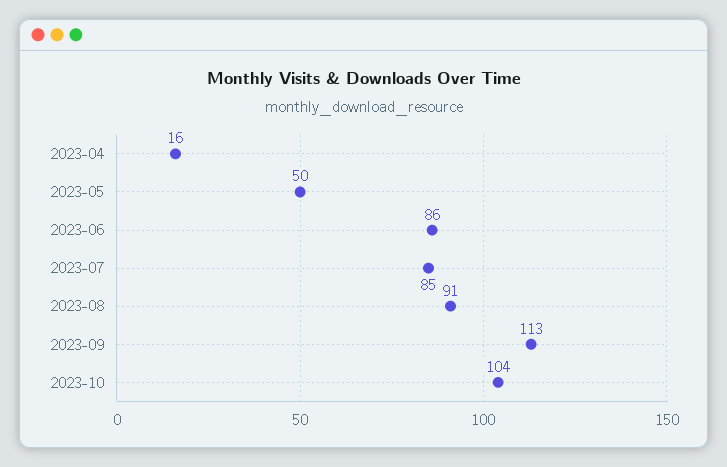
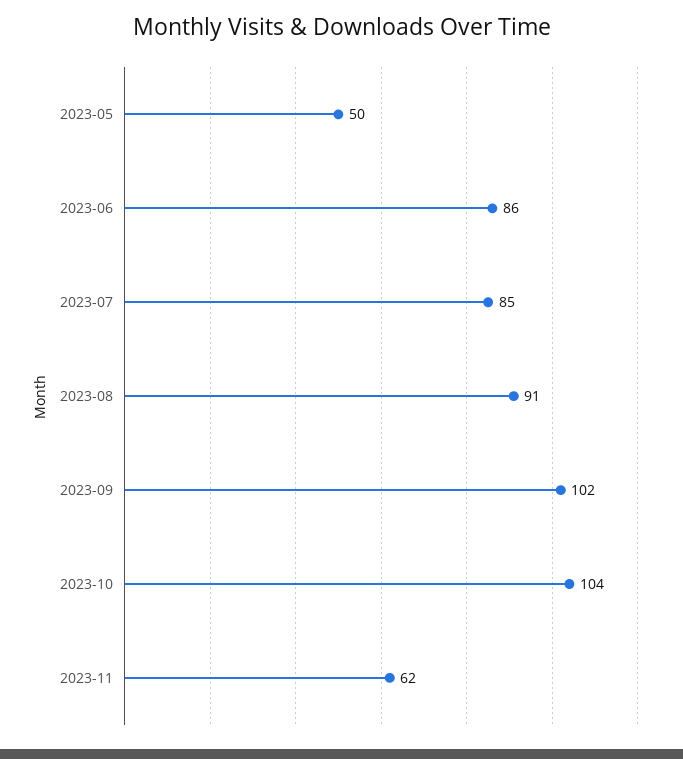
2023-04: 16 -> none
2023-09: 113 -> 102
2023-11: none -> 62

